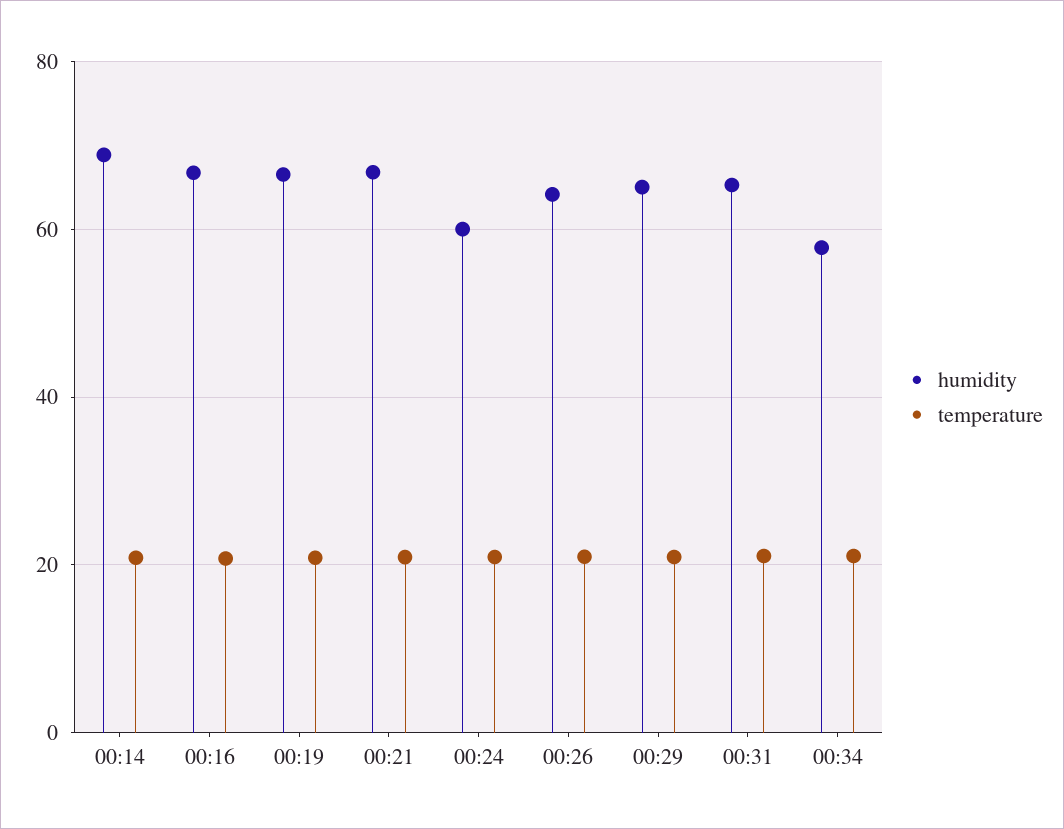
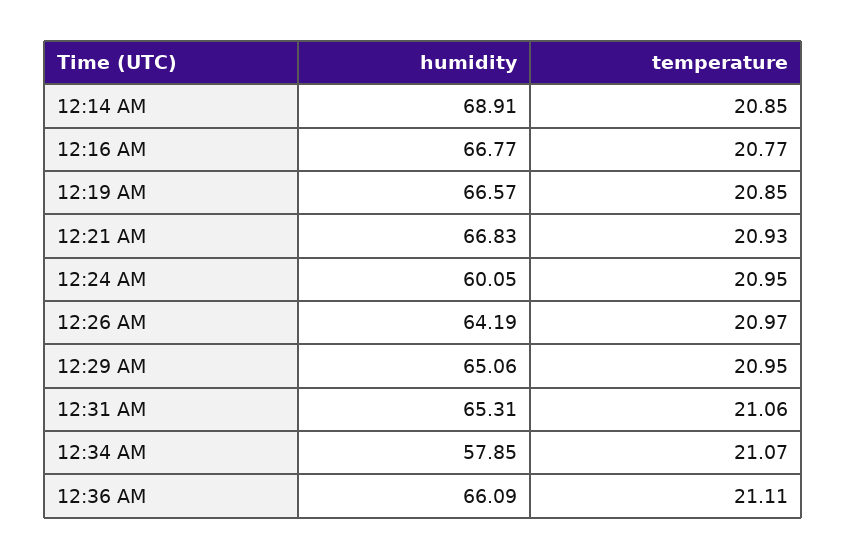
humidity, 12:36 AM: none -> 66.09
temperature, 12:36 AM: none -> 21.11

